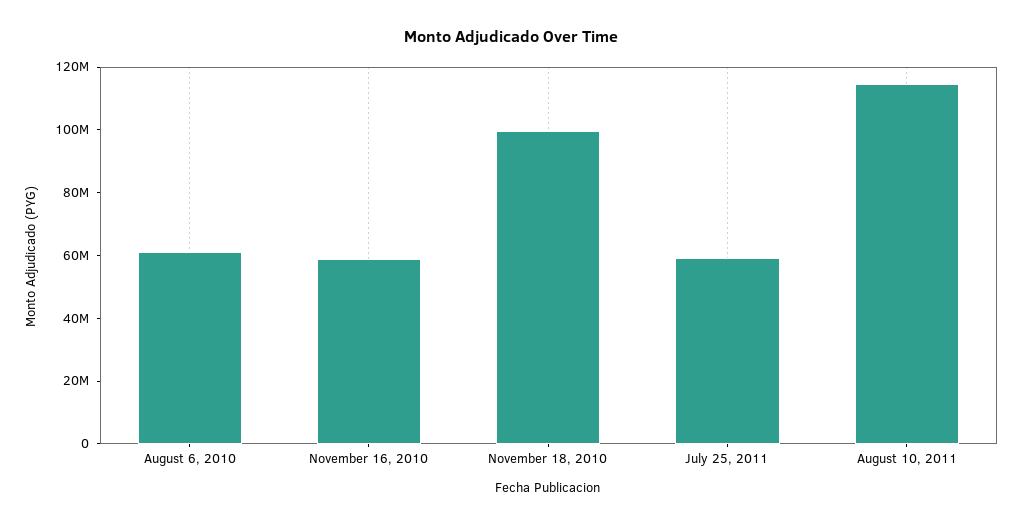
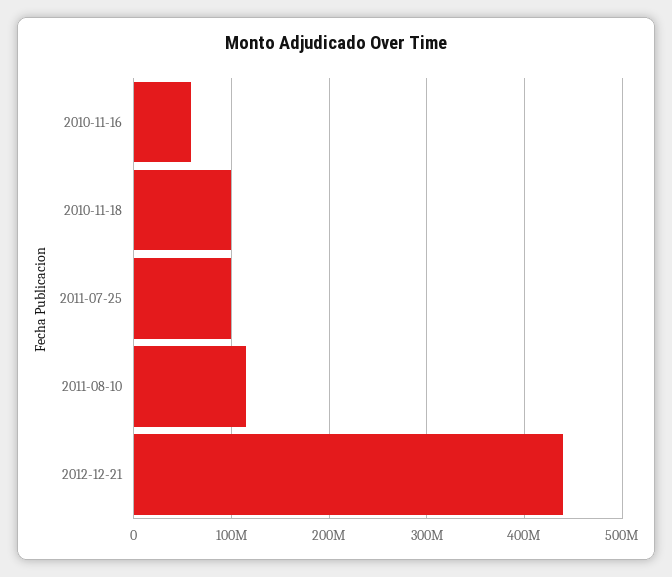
August 6, 2010: 60000000 -> none
July 25, 2011: 60000000 -> 100000000
2012-12-21: none -> 440000000

